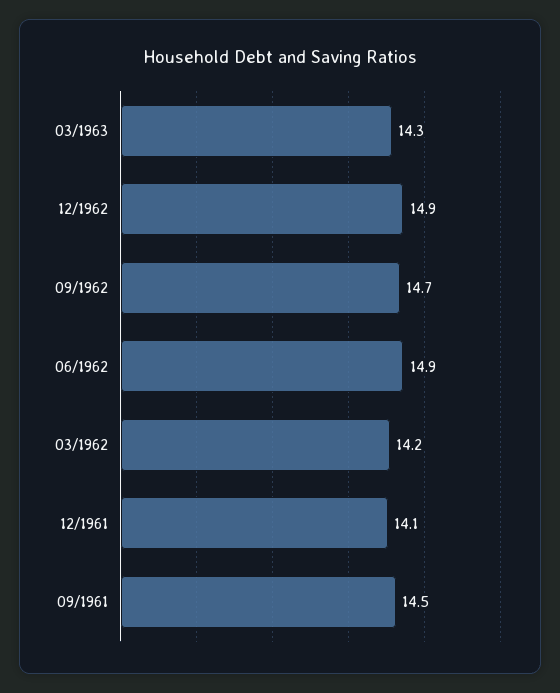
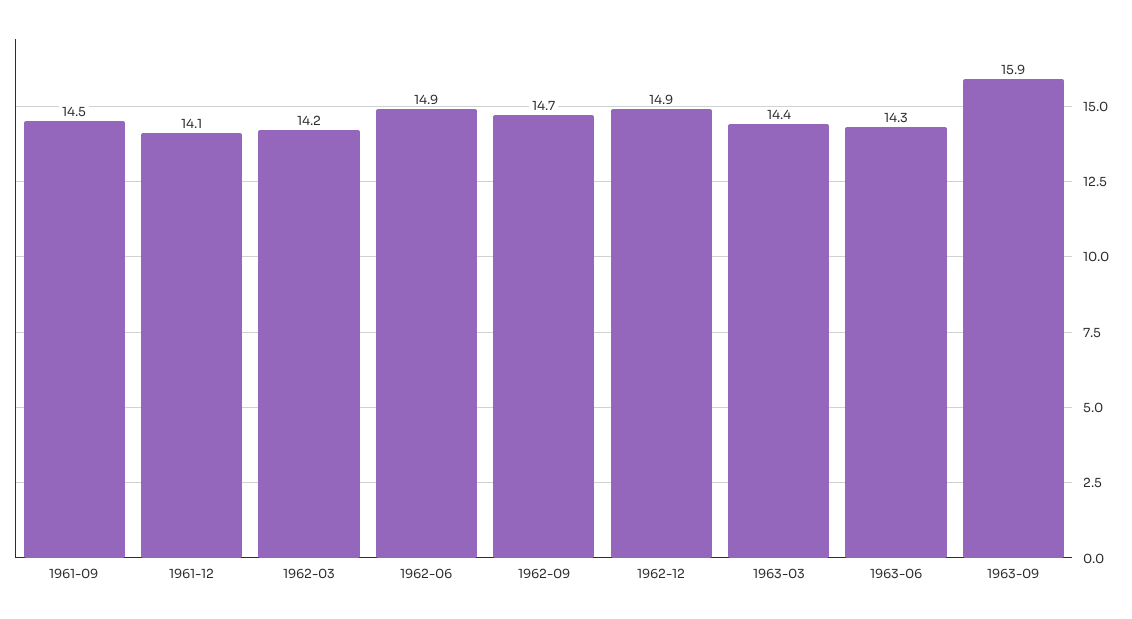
03/1963: 14.3 -> 14.4
1963-06: none -> 14.3
1963-09: none -> 15.9

